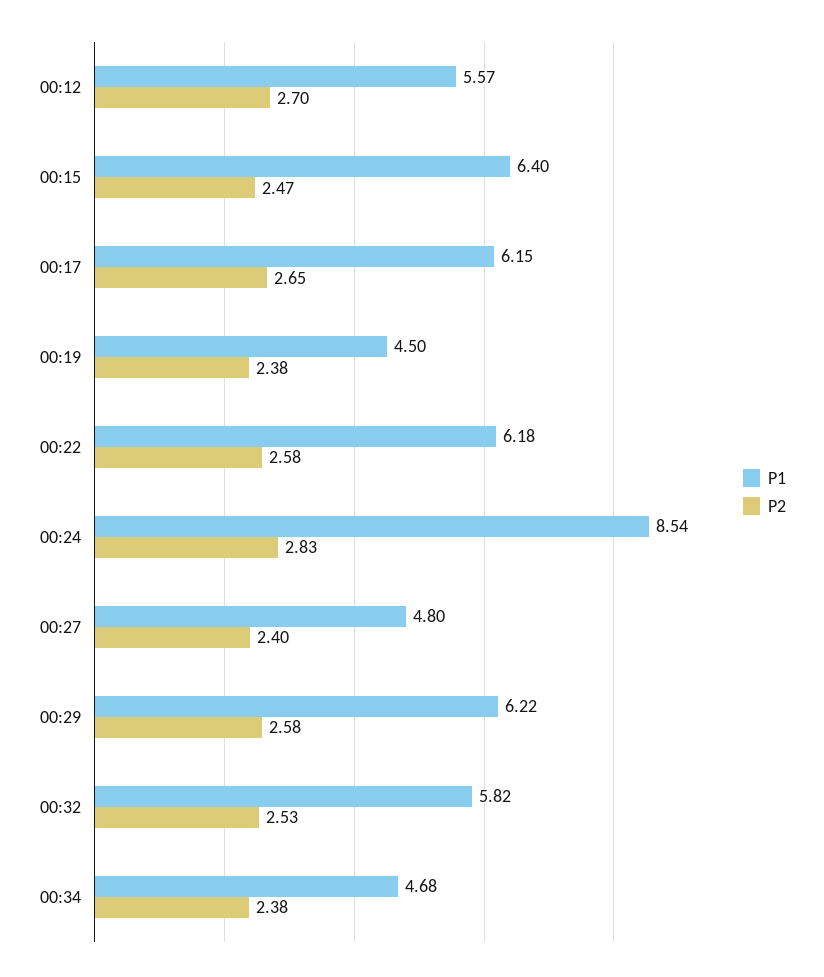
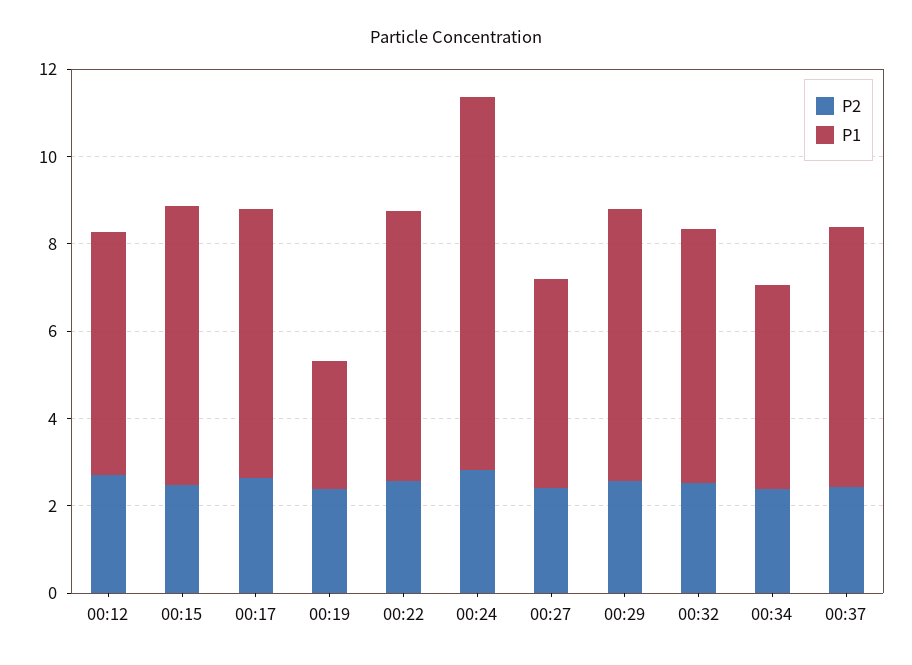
P1, 00:19: 4.5 -> 3
P2, 00:37: none -> 2.5
P1, 00:37: none -> 6

